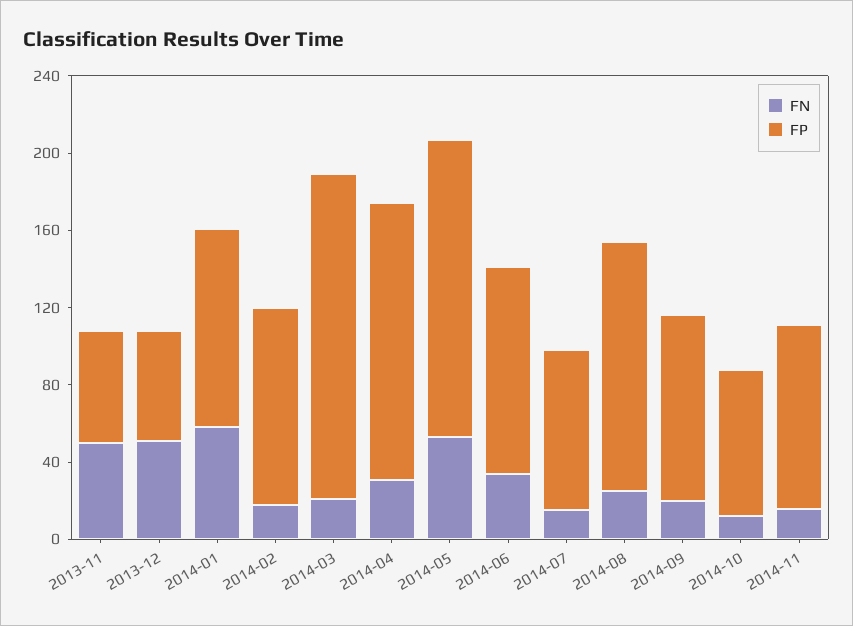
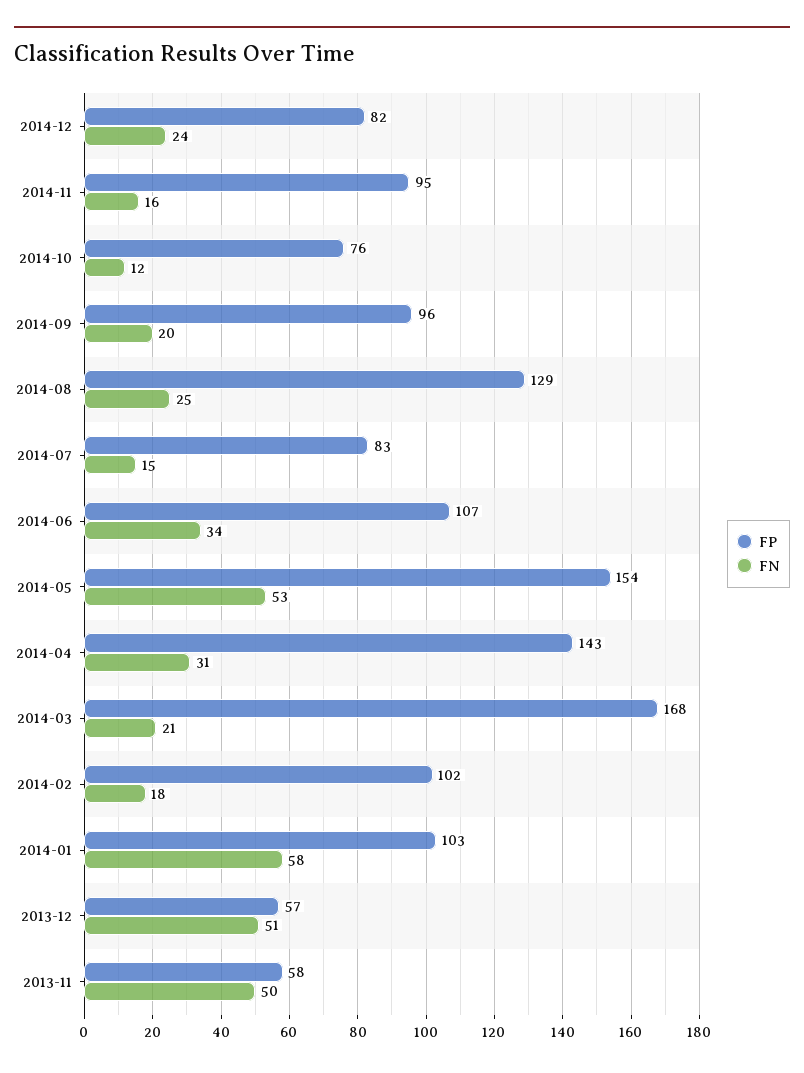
FP, 2014-12: none -> 82
FN, 2014-12: none -> 24

